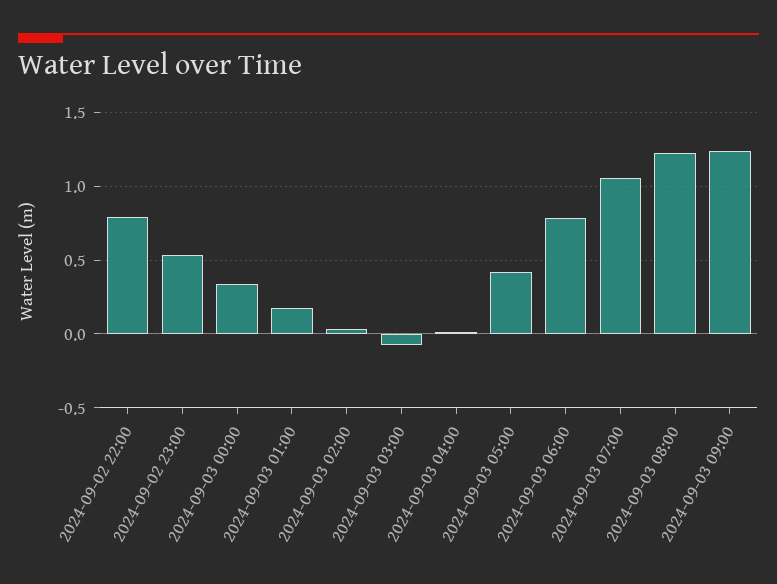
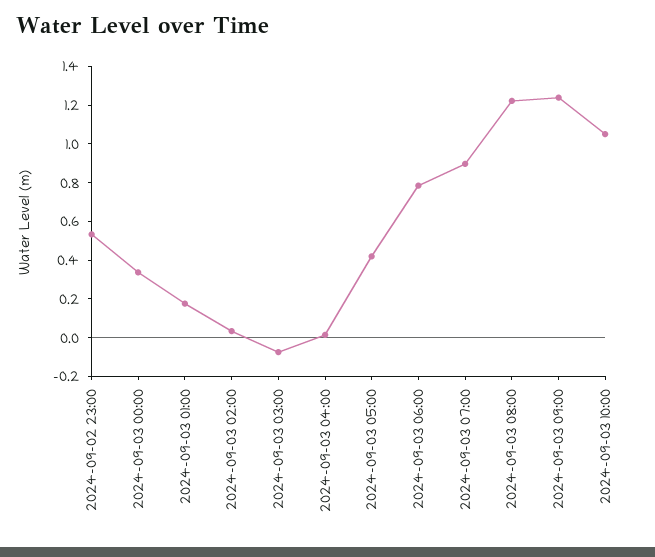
2024-09-02 22:00: 0.8 -> none
2024-09-03 07:00: 1.05 -> 0.9
2024-09-03 10:00: none -> 1.05

